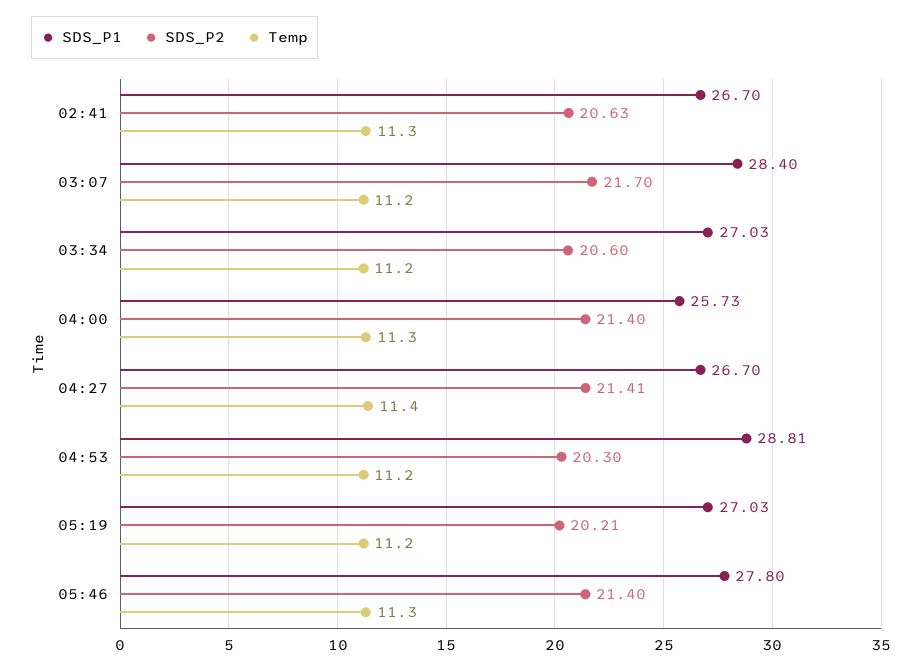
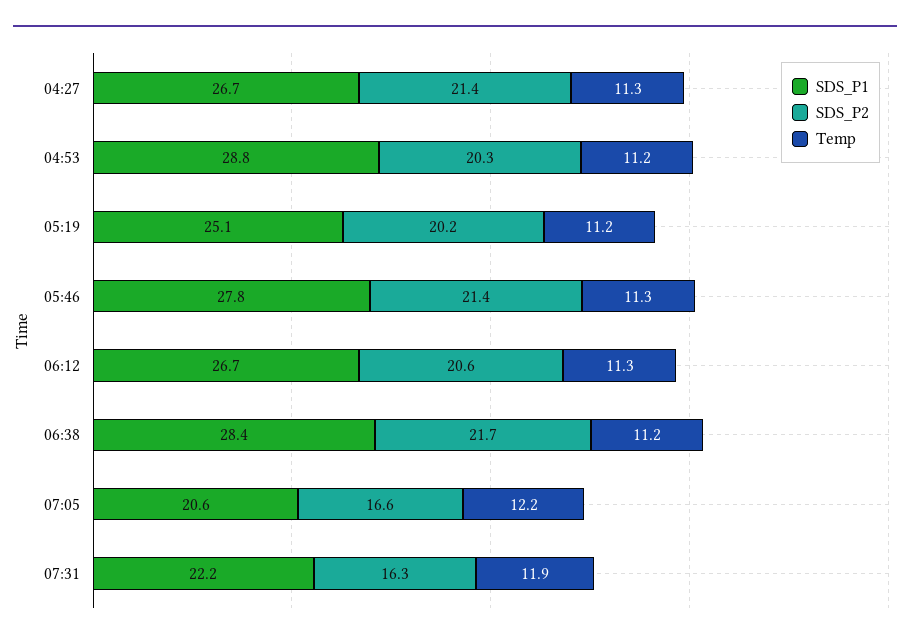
SDS_P1, 02:41: 26.7 -> none
SDS_P2, 02:41: 20.63 -> none
Temp, 02:41: 11.3 -> none
SDS_P1, 03:07: 28.4 -> none
SDS_P2, 03:07: 21.7 -> none
Temp, 03:07: 11.2 -> none
SDS_P1, 03:34: 27.03 -> none
SDS_P2, 03:34: 20.6 -> none
Temp, 03:34: 11.2 -> none
SDS_P1, 04:00: 25.73 -> none
SDS_P2, 04:00: 21.4 -> none
Temp, 04:00: 11.3 -> none
Temp, 04:27: 11.4 -> 11.3
SDS_P1, 05:19: 27.03 -> 25.1
SDS_P1, 06:12: none -> 26.7
SDS_P2, 06:12: none -> 20.6
Temp, 06:12: none -> 11.3
SDS_P1, 06:38: none -> 28.4
SDS_P2, 06:38: none -> 21.7
Temp, 06:38: none -> 11.2
SDS_P1, 07:05: none -> 20.6
SDS_P2, 07:05: none -> 16.6
Temp, 07:05: none -> 12.2
SDS_P1, 07:31: none -> 22.2
SDS_P2, 07:31: none -> 16.3
Temp, 07:31: none -> 11.9

